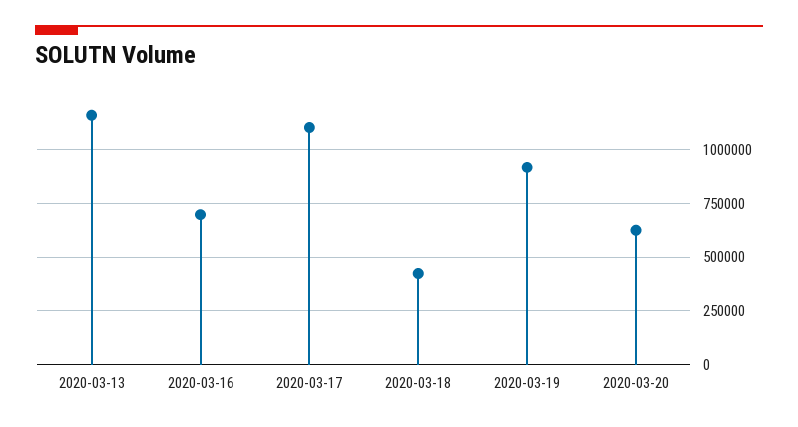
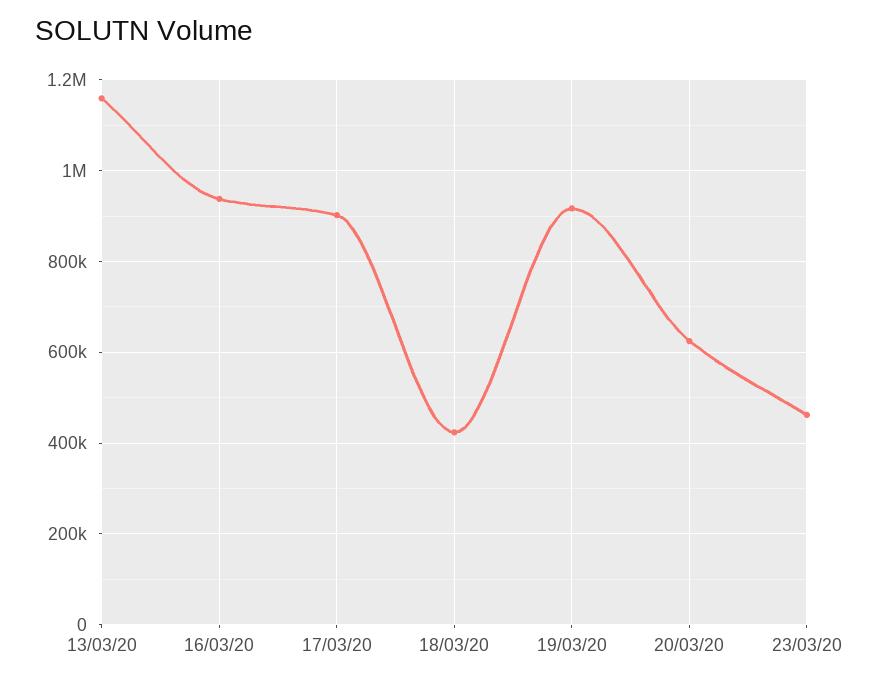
2020-03-16: 700000 -> 940000
2020-03-17: 1100000 -> 900000
23/03/20: none -> 460000

